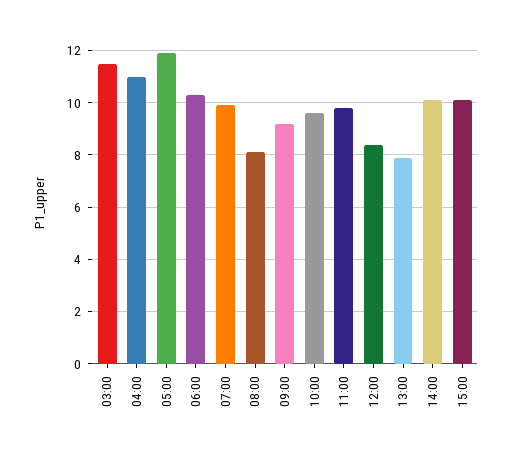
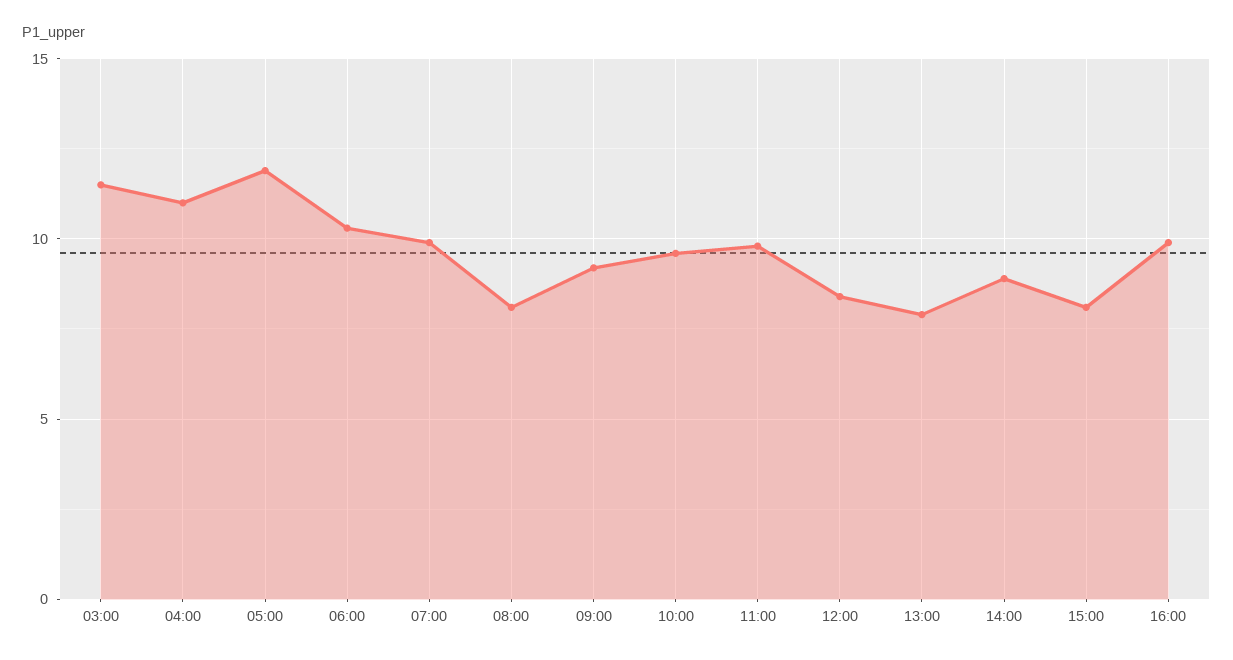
14:00: 10 -> 9
15:00: 10 -> 8
16:00: none -> 10

